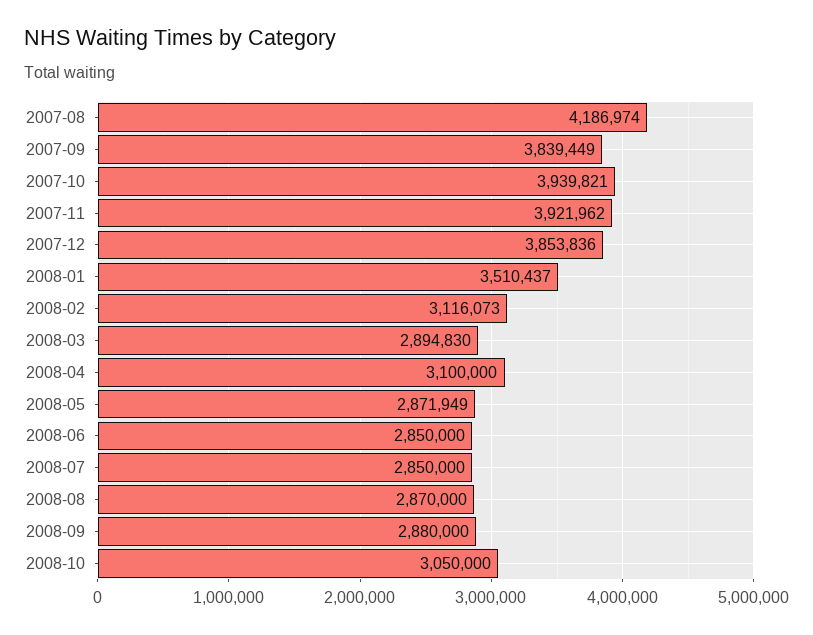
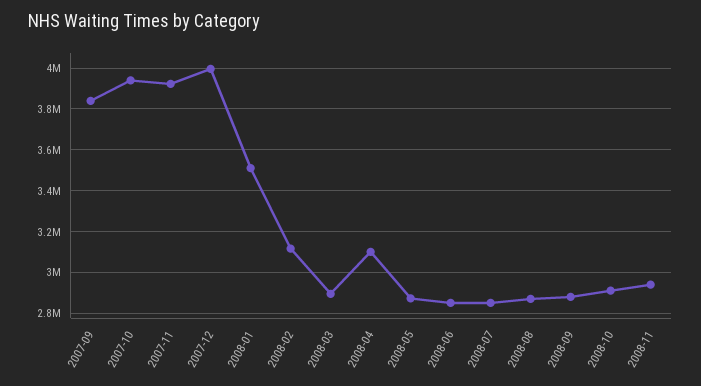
2007-08: 4186974 -> none
2007-12: 3853836 -> 4000000
2008-10: 3050000 -> 2900000
2008-11: none -> 2950000

